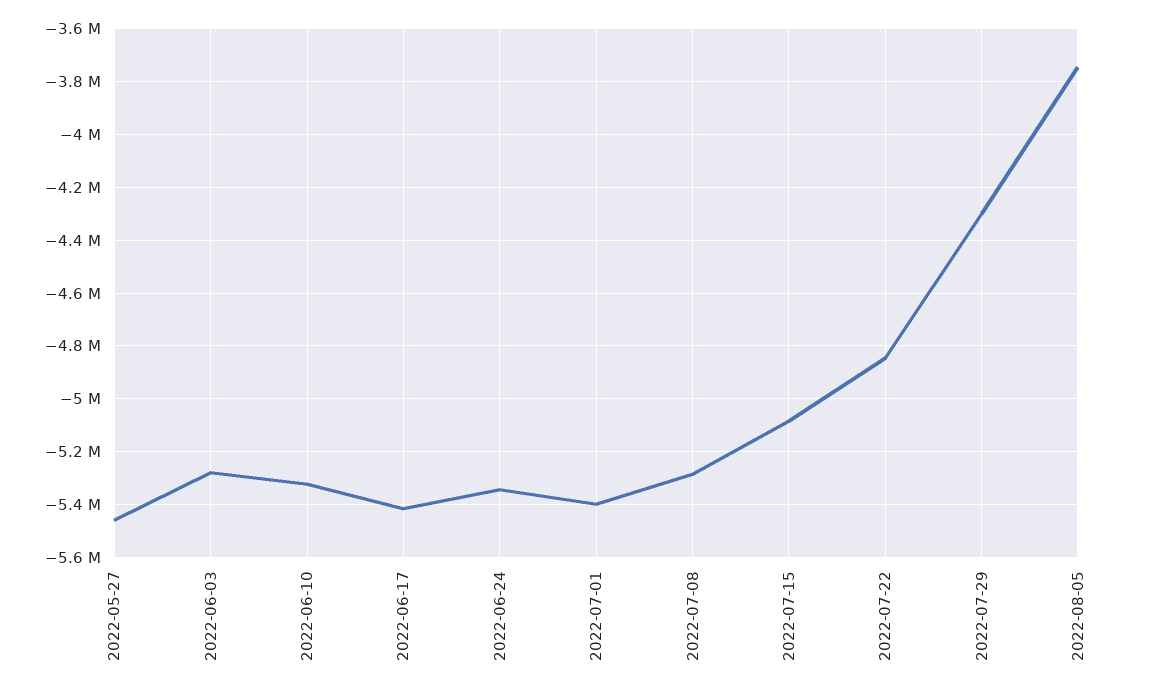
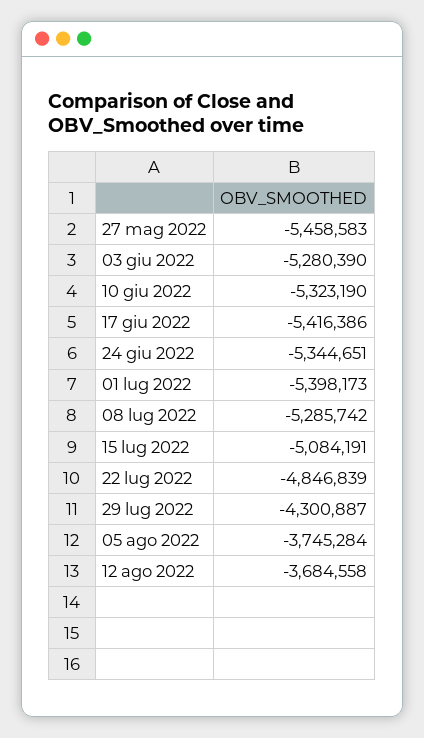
12 ago 2022: none -> -3684558

